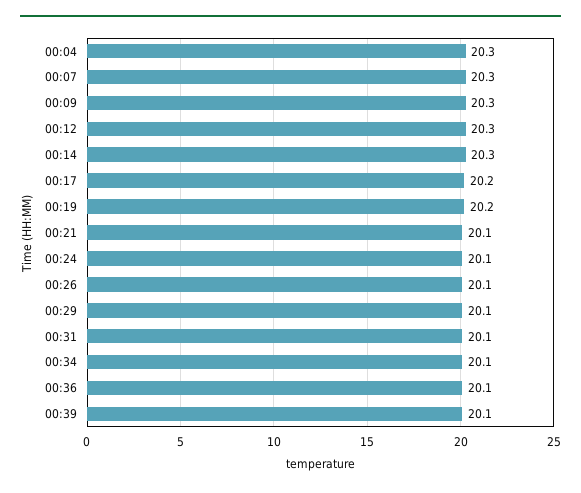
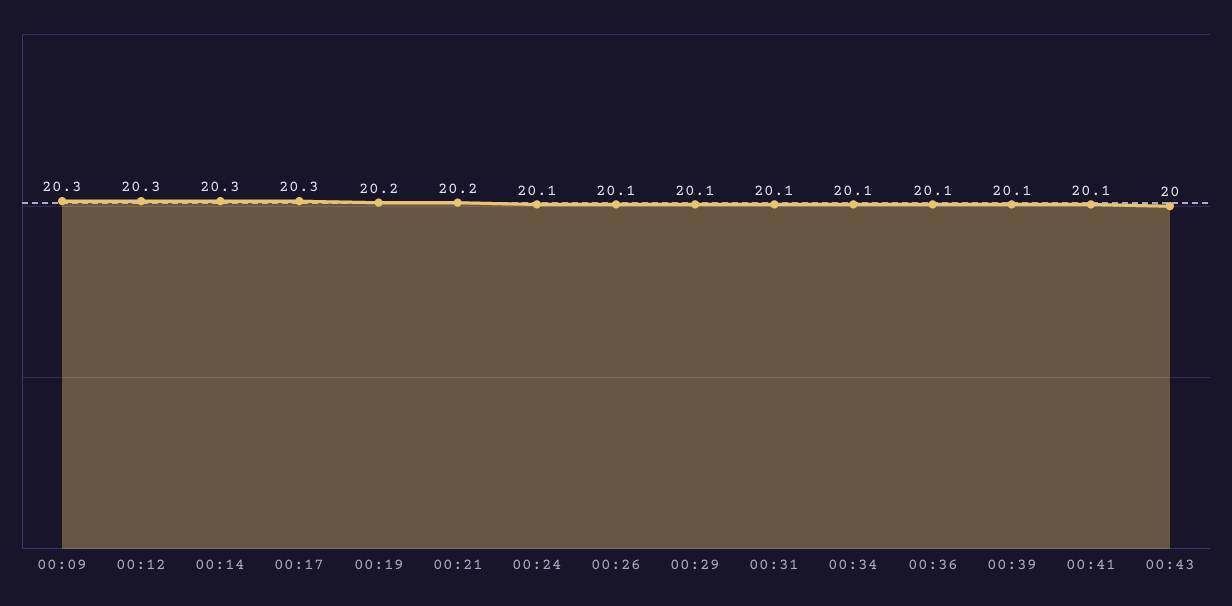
00:04: 20.3 -> none
00:07: 20.3 -> none
00:17: 20.2 -> 20.3
00:21: 20.1 -> 20.2
00:41: none -> 20.1
00:43: none -> 20

